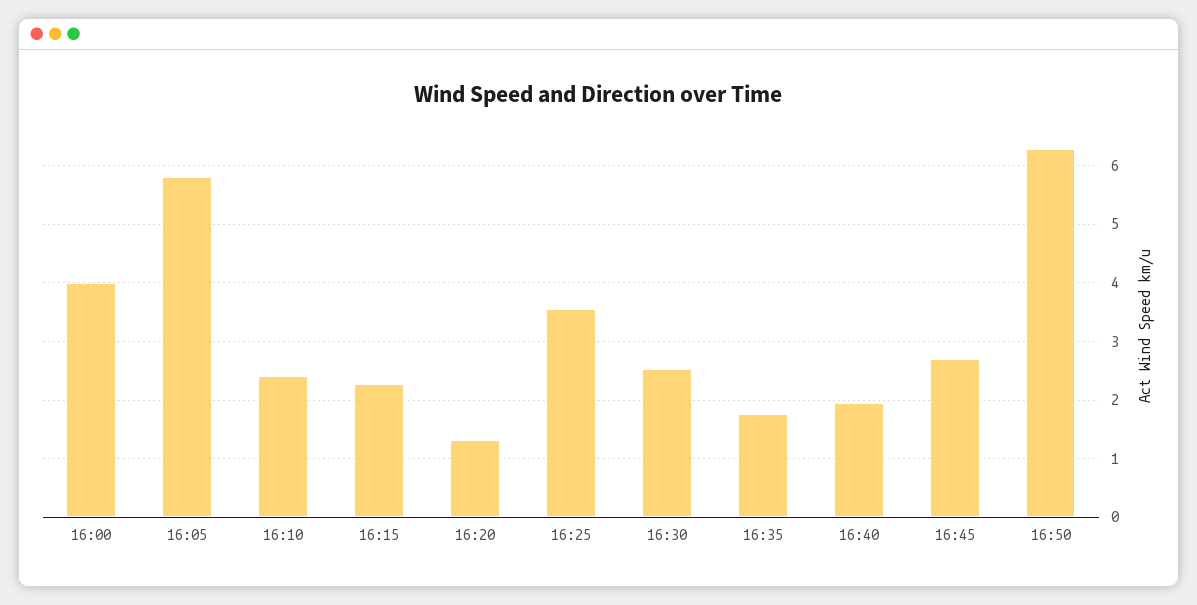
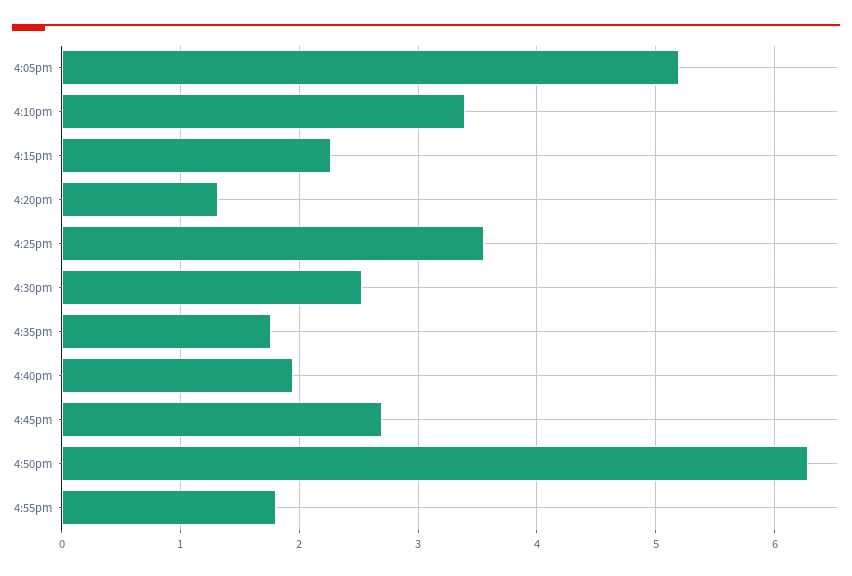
16:00: 4 -> none
16:05: 5.8 -> 5.2
16:10: 2.4 -> 3.4
4:55pm: none -> 1.8

